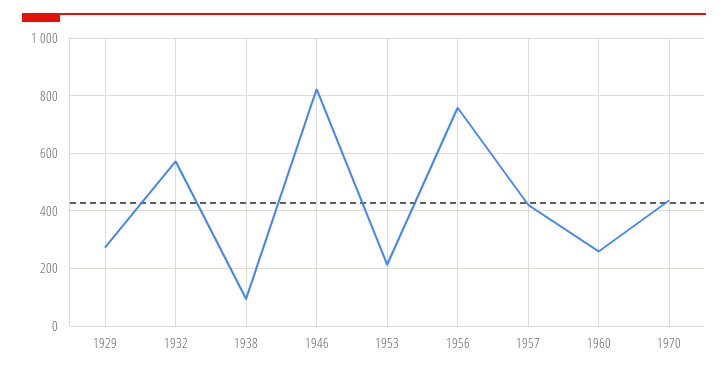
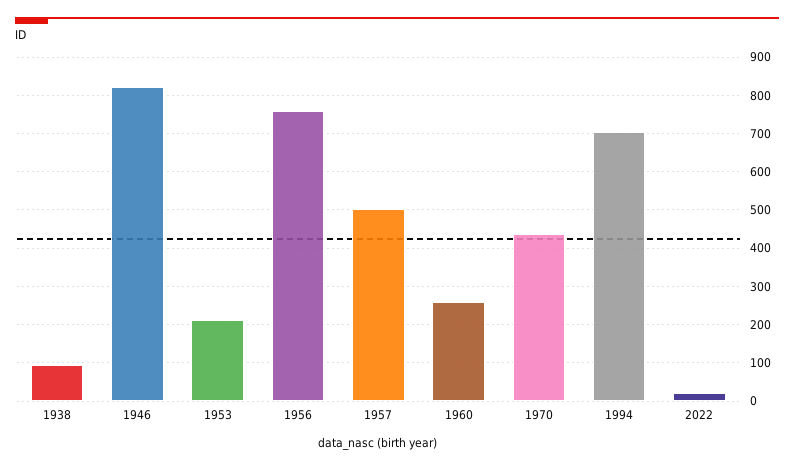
1929: 275 -> none
1932: 575 -> none
1957: 425 -> 500
1994: none -> 700
2022: none -> 20

